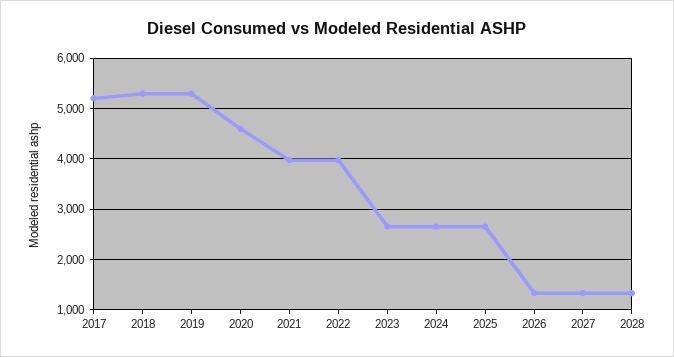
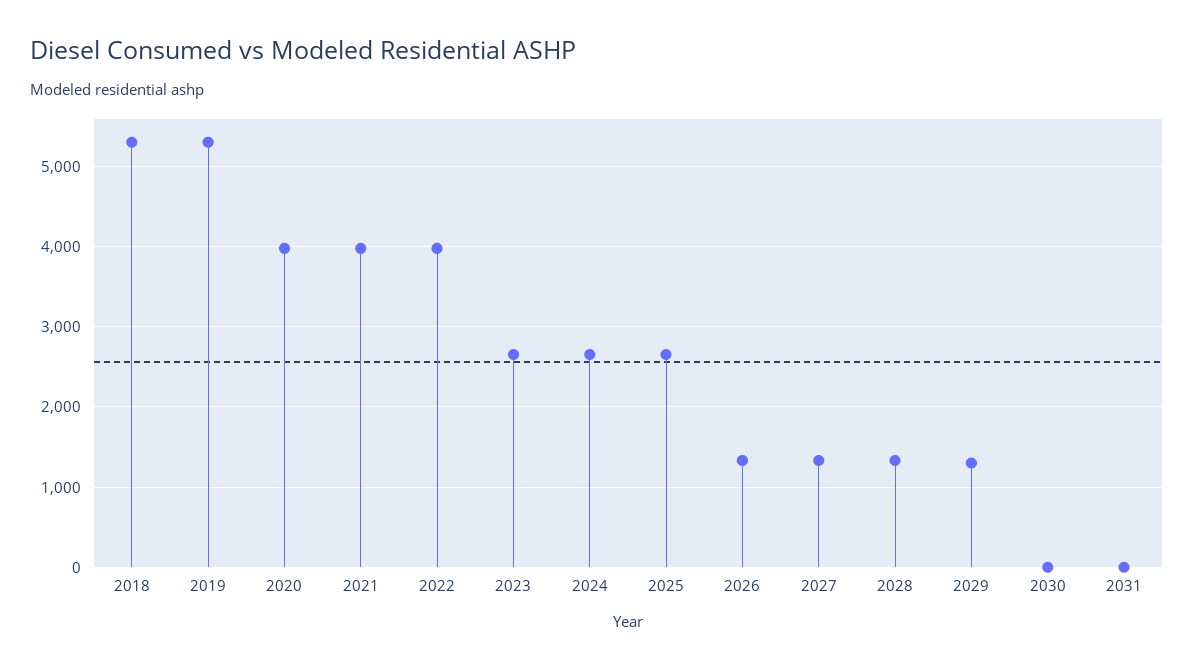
2017: 5200 -> none
2020: 4600 -> 4000
2029: none -> 1300
2030: none -> 0
2031: none -> 0

